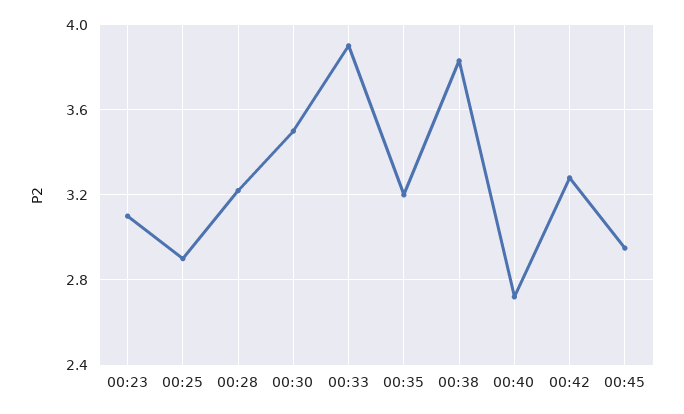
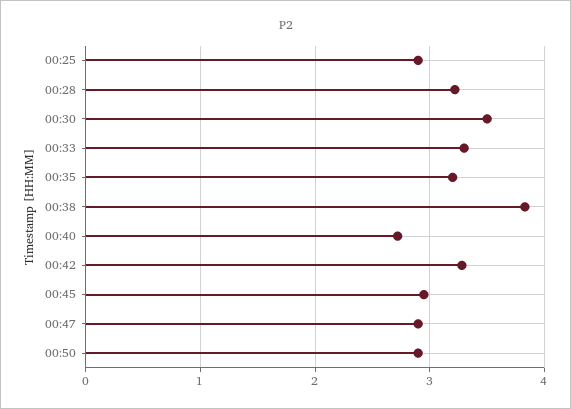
00:23: 3.1 -> none
00:33: 3.9 -> 3.3
00:47: none -> 2.9
00:50: none -> 2.9

